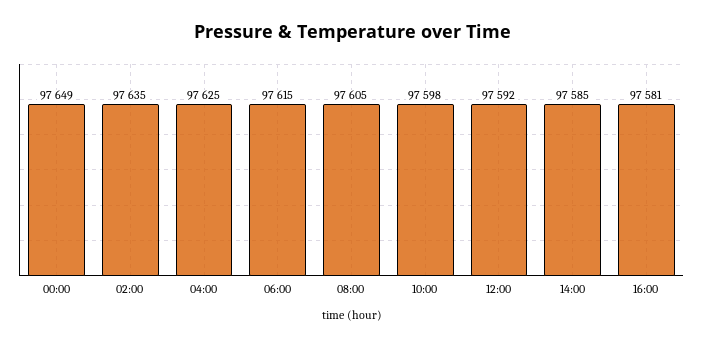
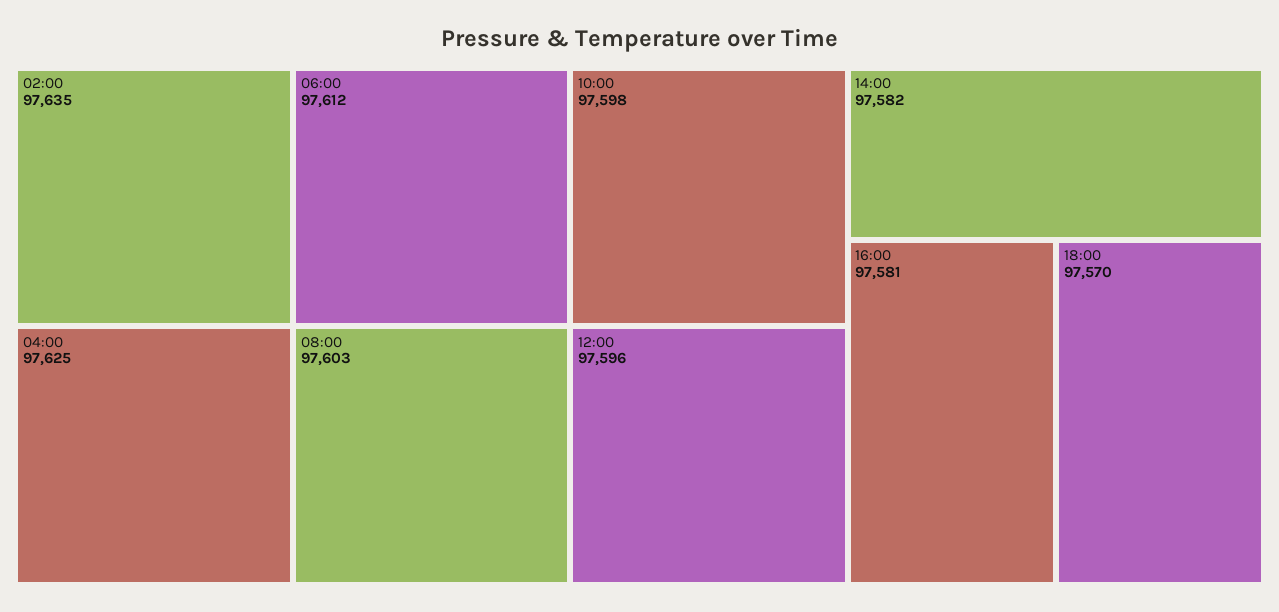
00:00: 97649 -> none
06:00: 97615 -> 97612
08:00: 97605 -> 97603
12:00: 97592 -> 97596
14:00: 97585 -> 97582
18:00: none -> 97570

